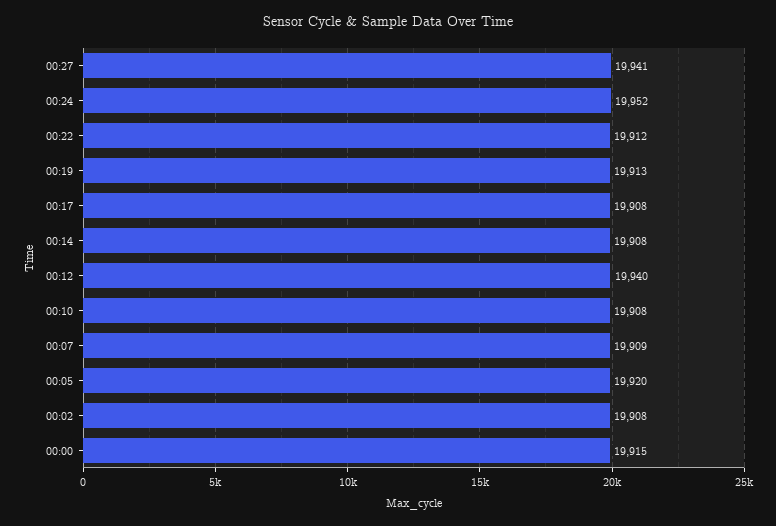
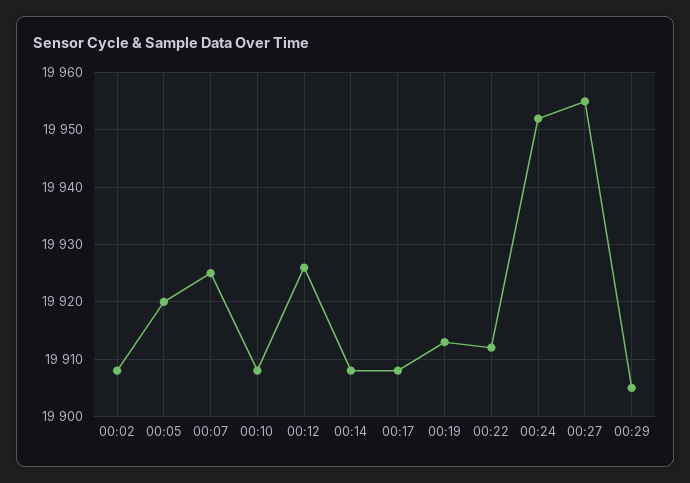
00:27: 19941 -> 19955
00:12: 19940 -> 19925
00:07: 19909 -> 19925
00:00: 19915 -> none
00:29: none -> 19905

